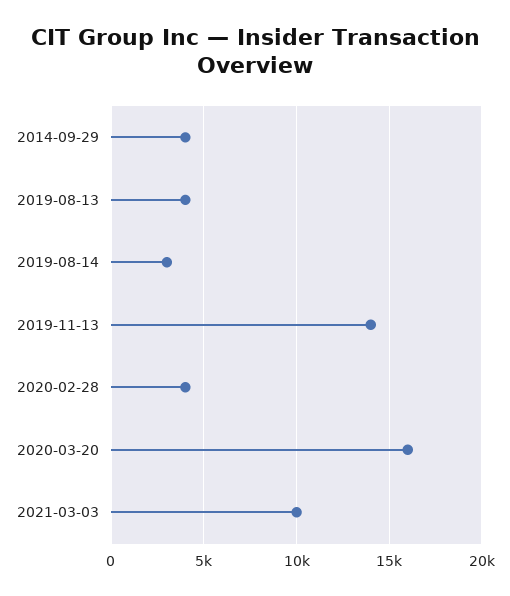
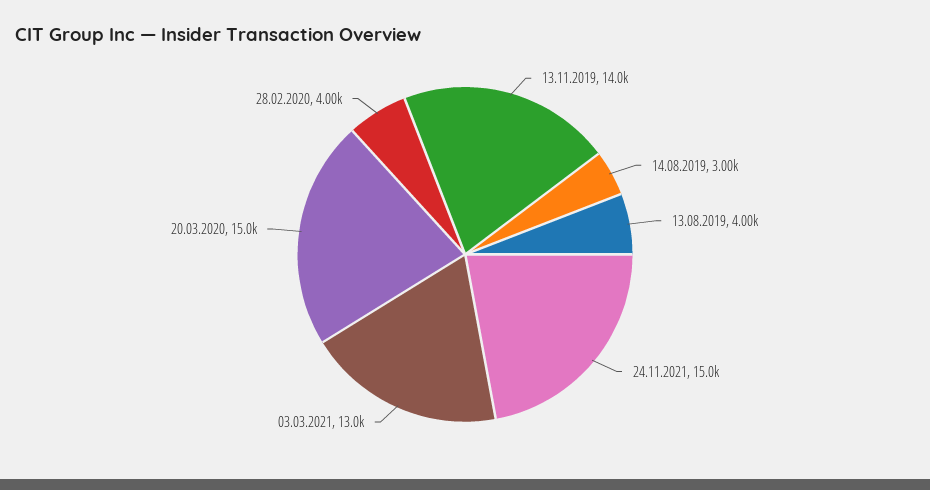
2014-09-29: 4000 -> none
2020-03-20: 16000 -> 15000
2021-03-03: 10000 -> 13000
24.11.2021: none -> 15000

